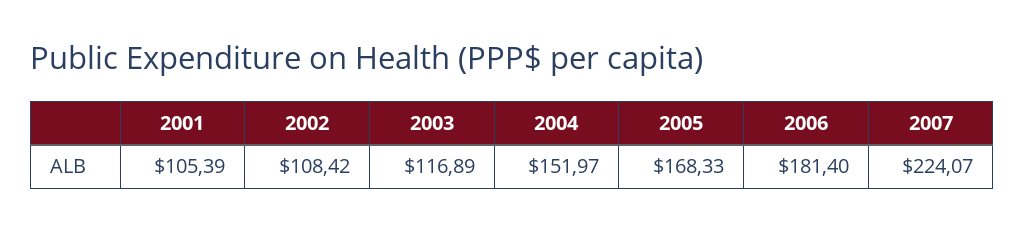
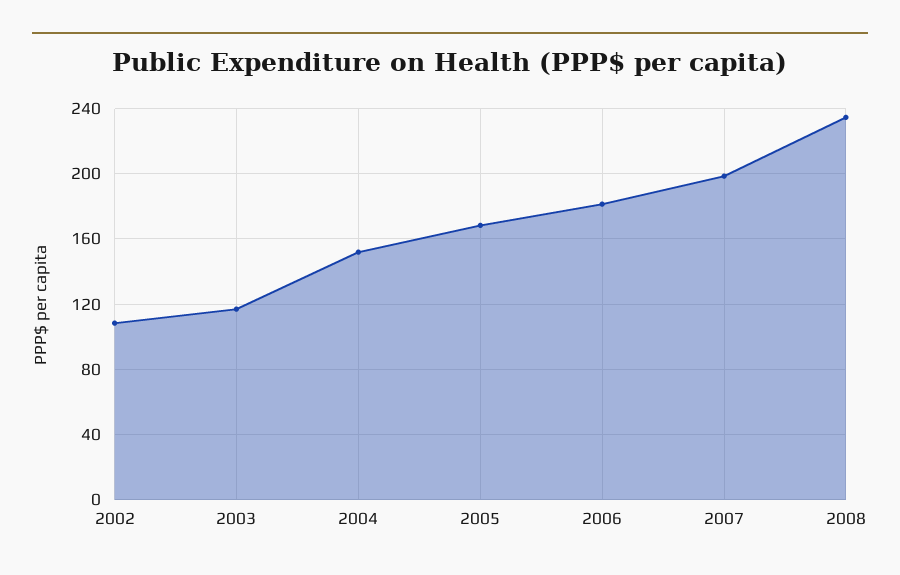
2001: 105.39 -> none
2007: 224.07 -> 200
2008: none -> 235

